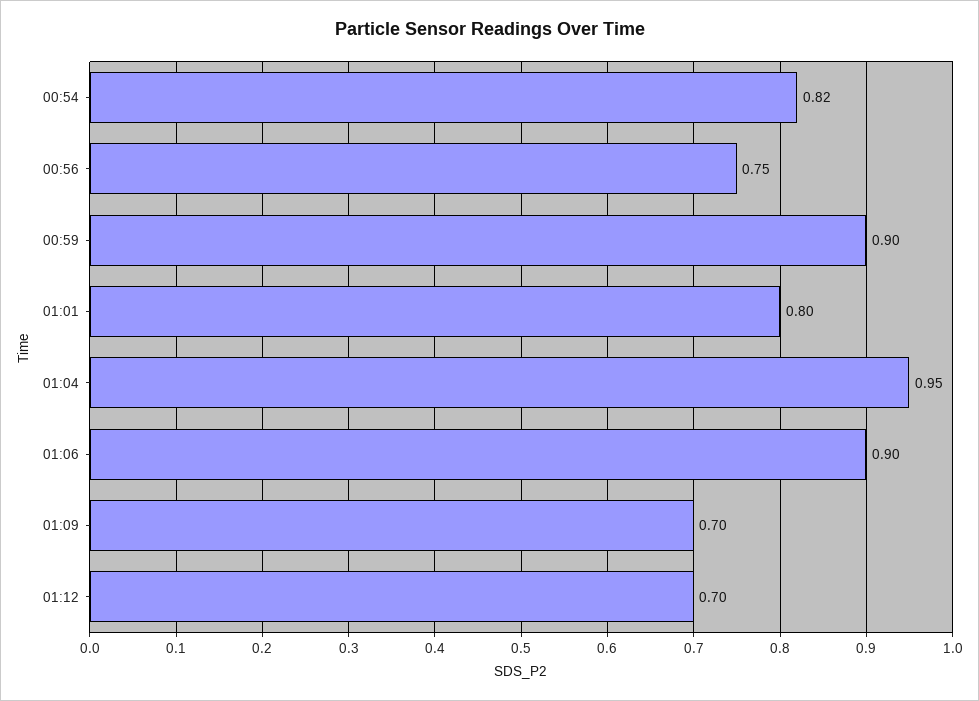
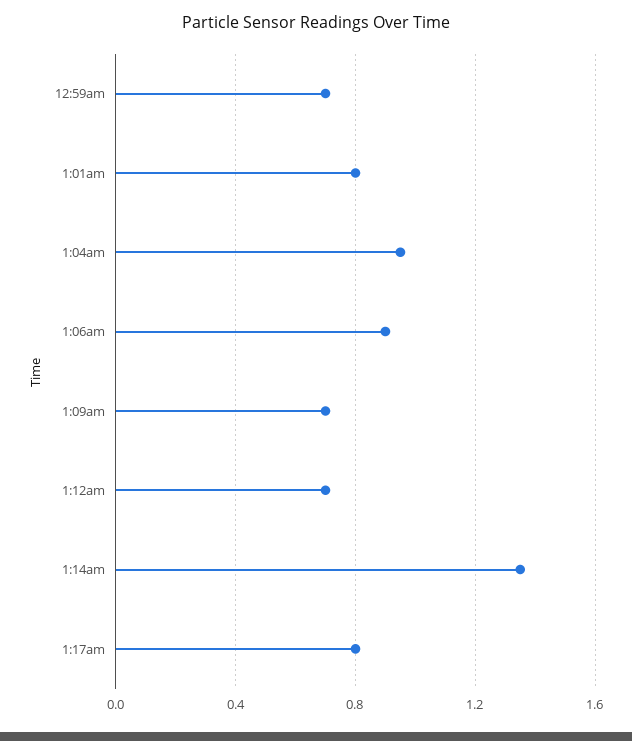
00:54: 0.82 -> none
00:56: 0.75 -> none
00:59: 0.9 -> 0.7
1:14am: none -> 1.35
1:17am: none -> 0.8

